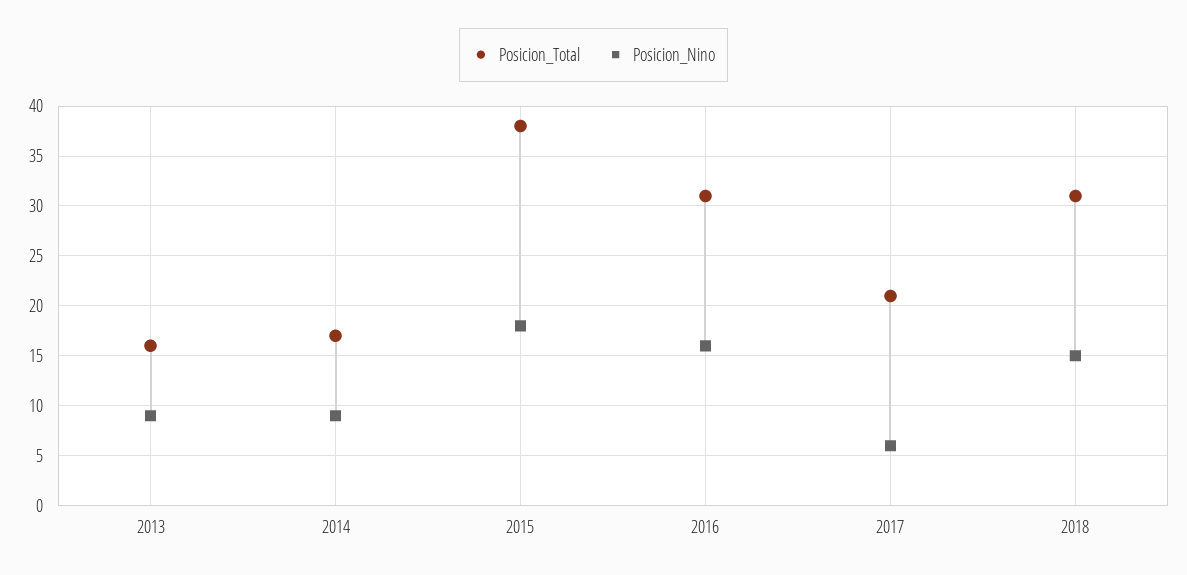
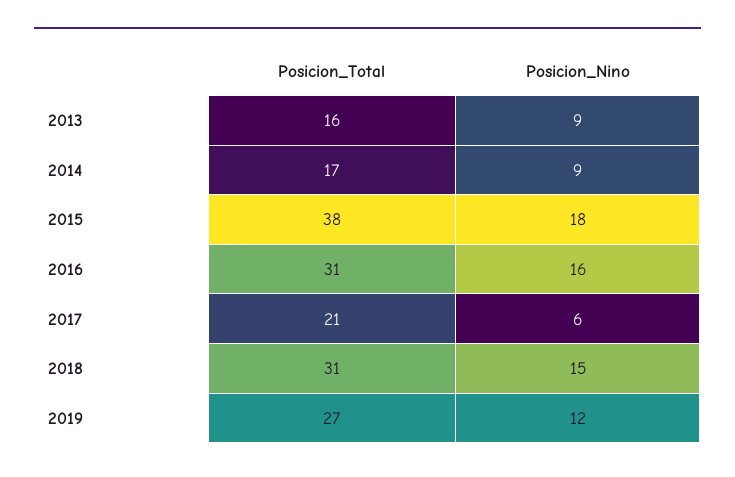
Posicion_Total, 2019: none -> 27
Posicion_Nino, 2019: none -> 12

